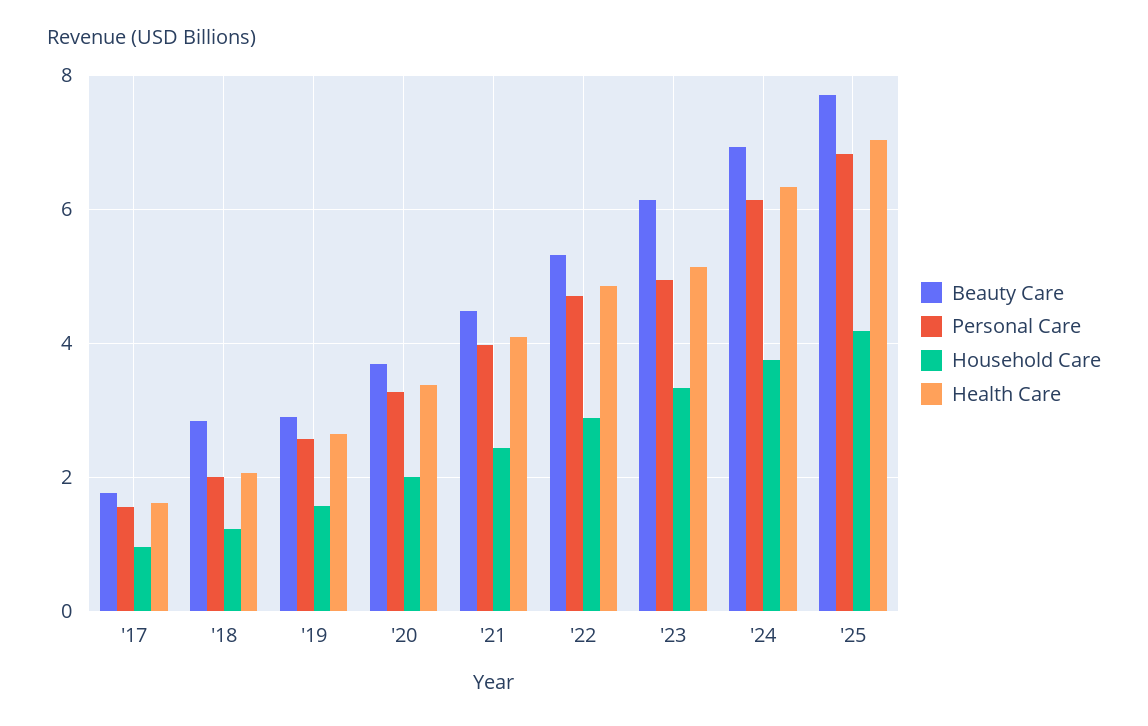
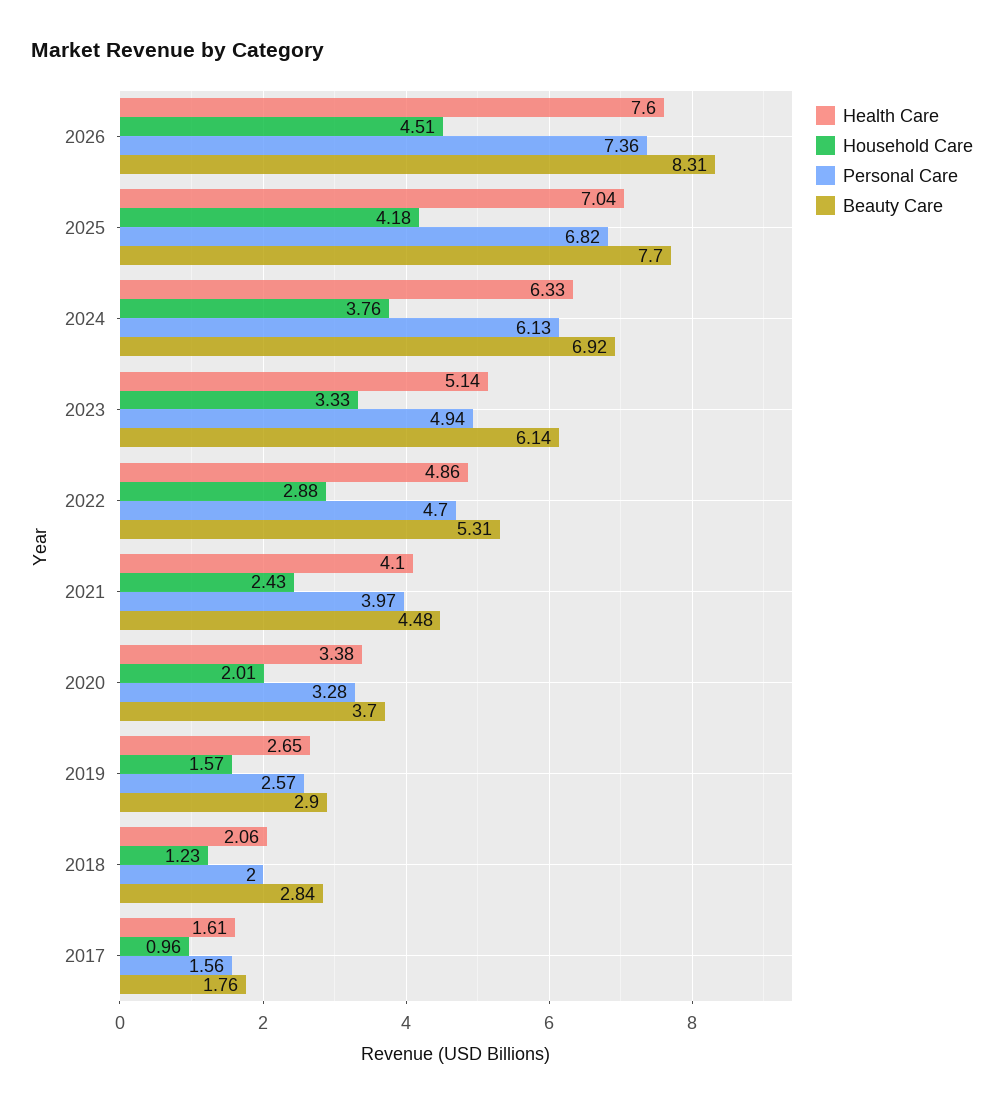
Health Care, 2026: none -> 7.6
Household Care, 2026: none -> 4.51
Personal Care, 2026: none -> 7.36
Beauty Care, 2026: none -> 8.31

